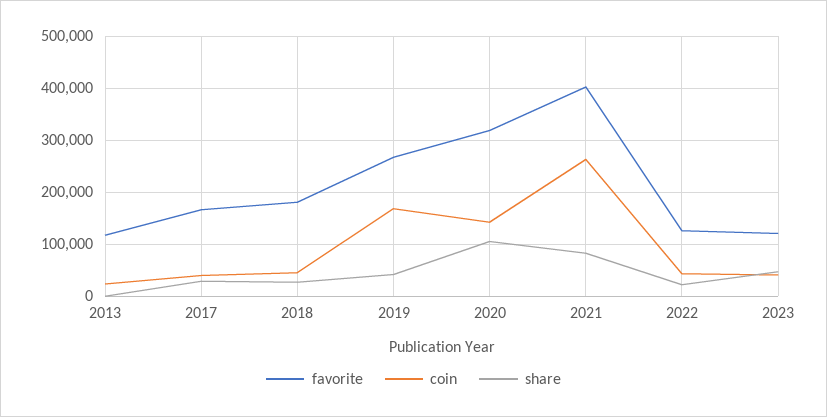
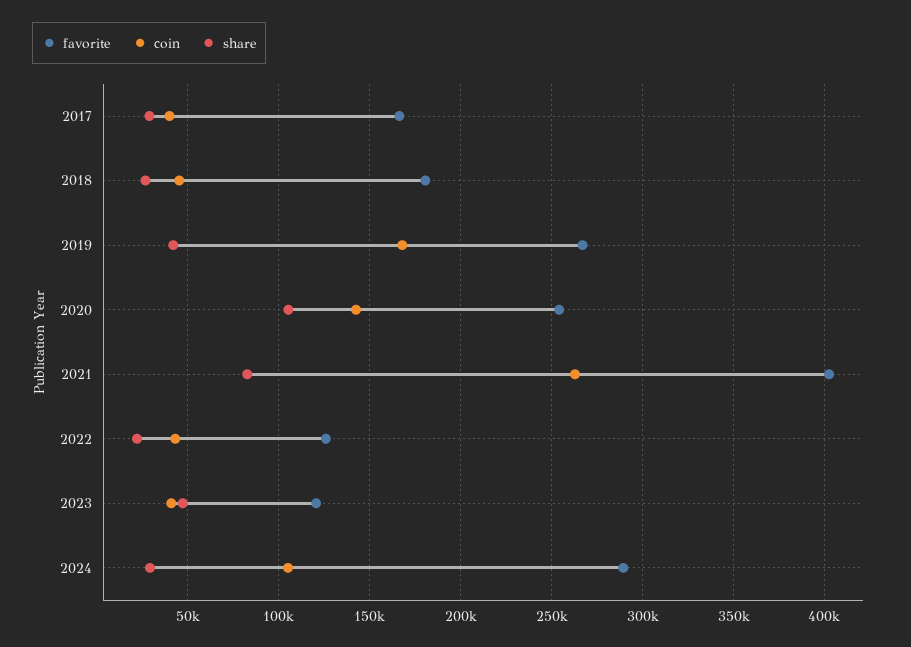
favorite, 2013: 120000 -> none
coin, 2013: 20000 -> none
share, 2013: 0 -> none
favorite, 2020: 320000 -> 255000
favorite, 2024: none -> 290000
coin, 2024: none -> 105000
share, 2024: none -> 30000

